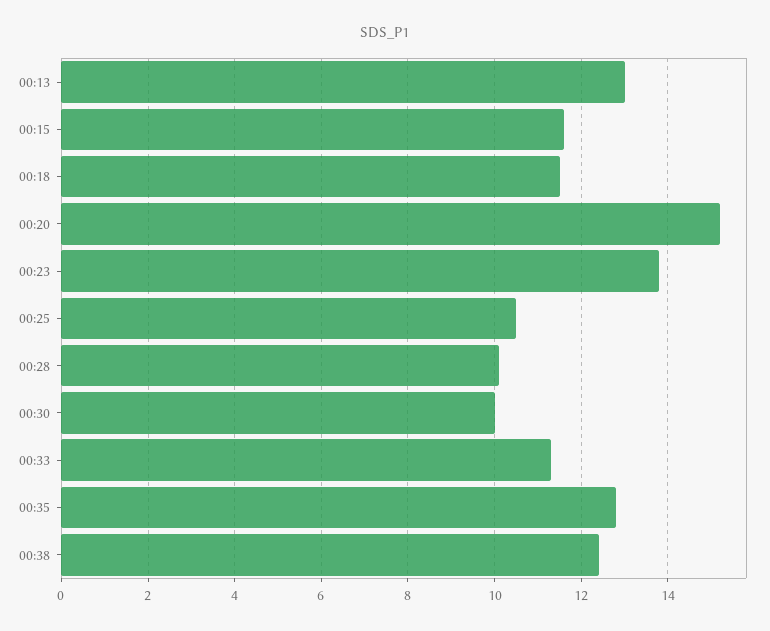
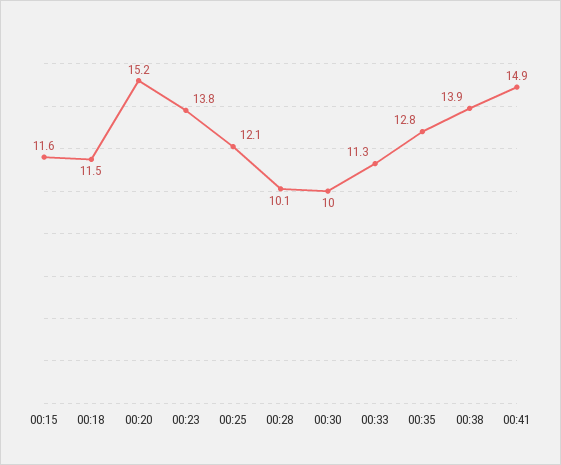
00:13: 13 -> none
00:25: 10.5 -> 12.1
00:38: 12.5 -> 13.9
00:41: none -> 14.9

